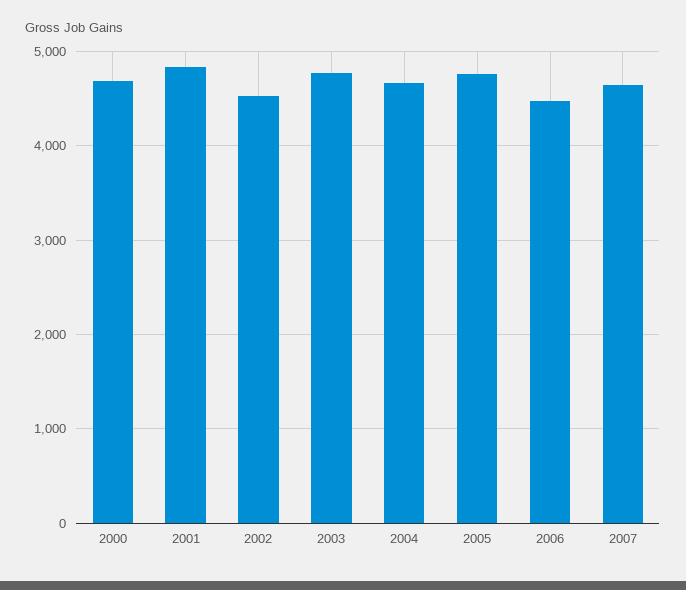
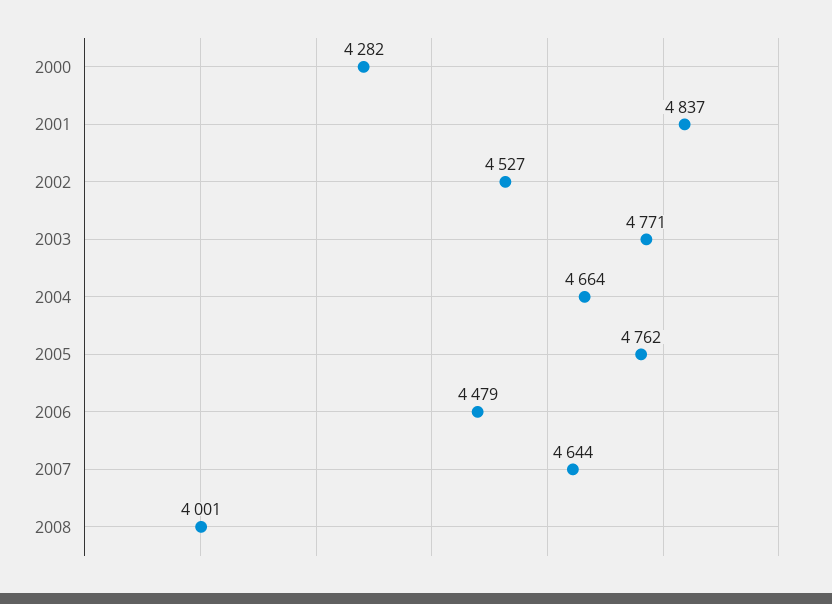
2000: 4700 -> 4282
2008: none -> 4001

